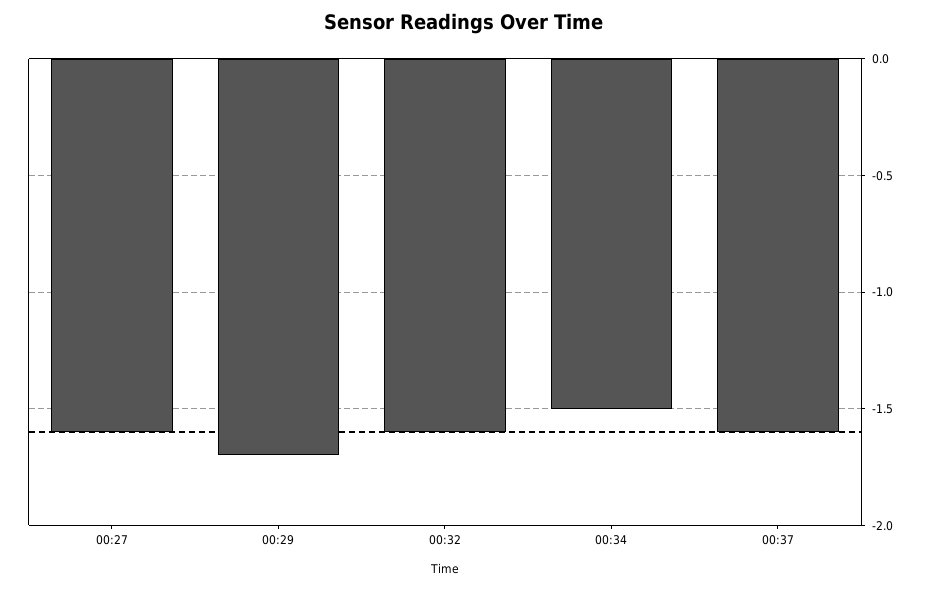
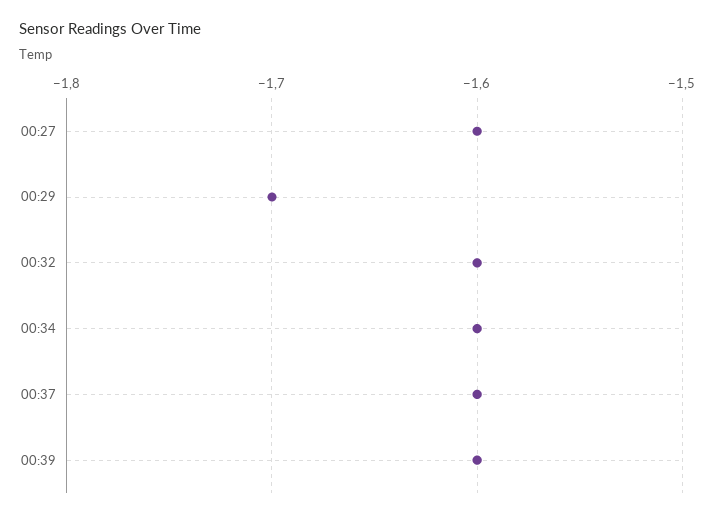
00:34: -1.5 -> -1.6
00:39: none -> -1.6

